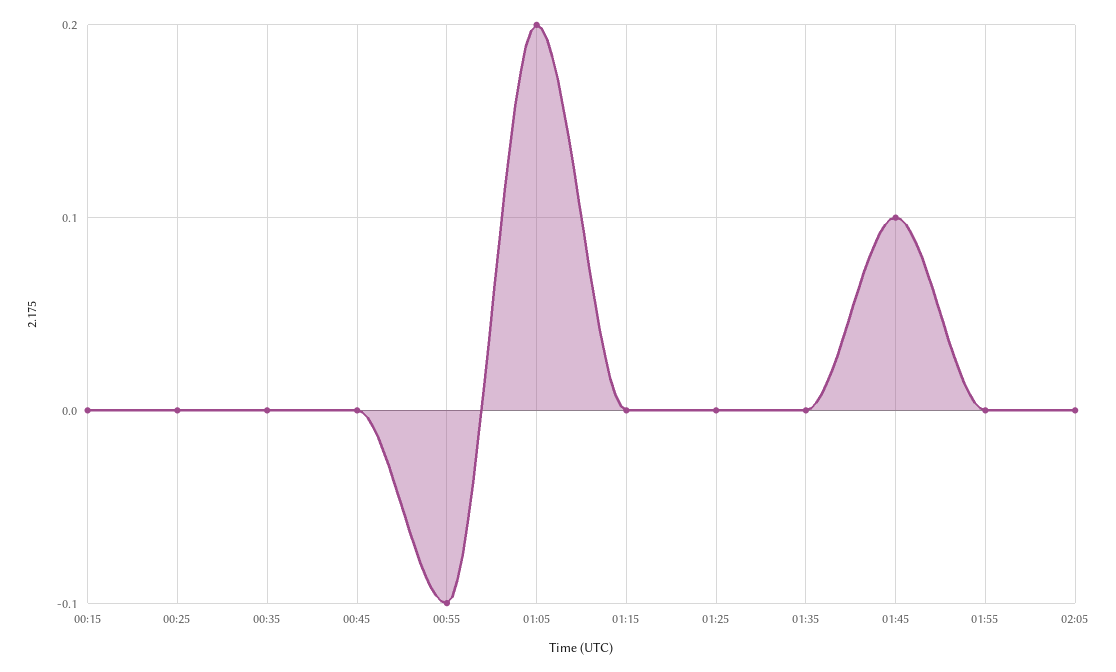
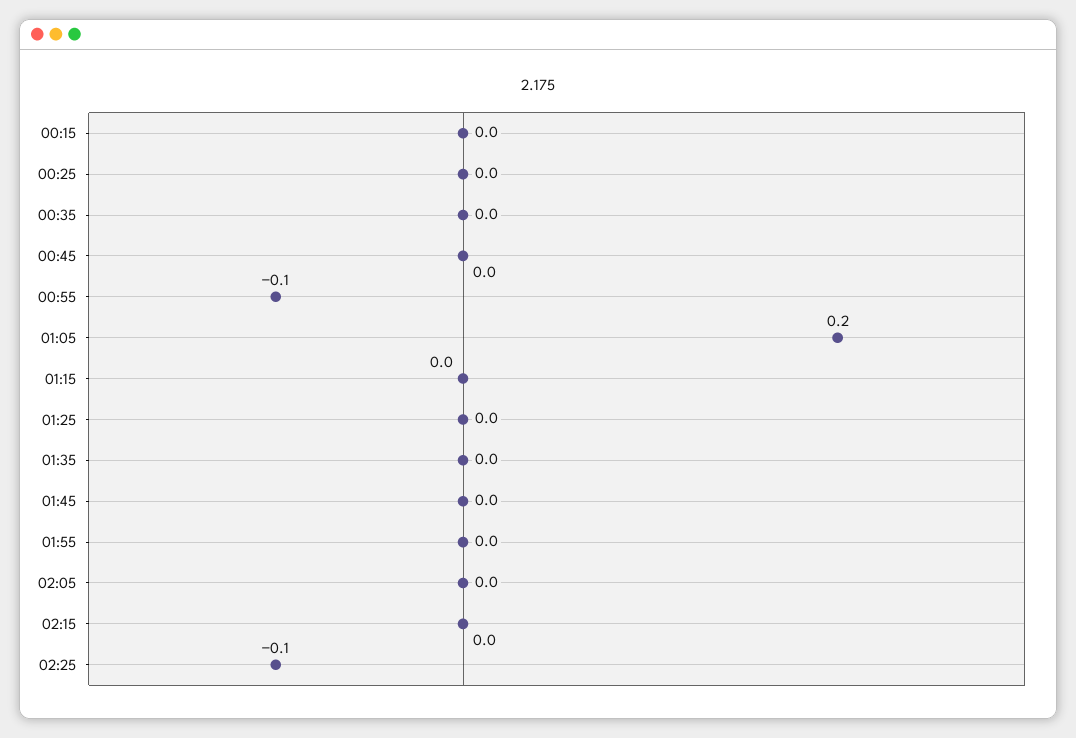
01:45: 0.1 -> 0
02:15: none -> 0
02:25: none -> -0.1

